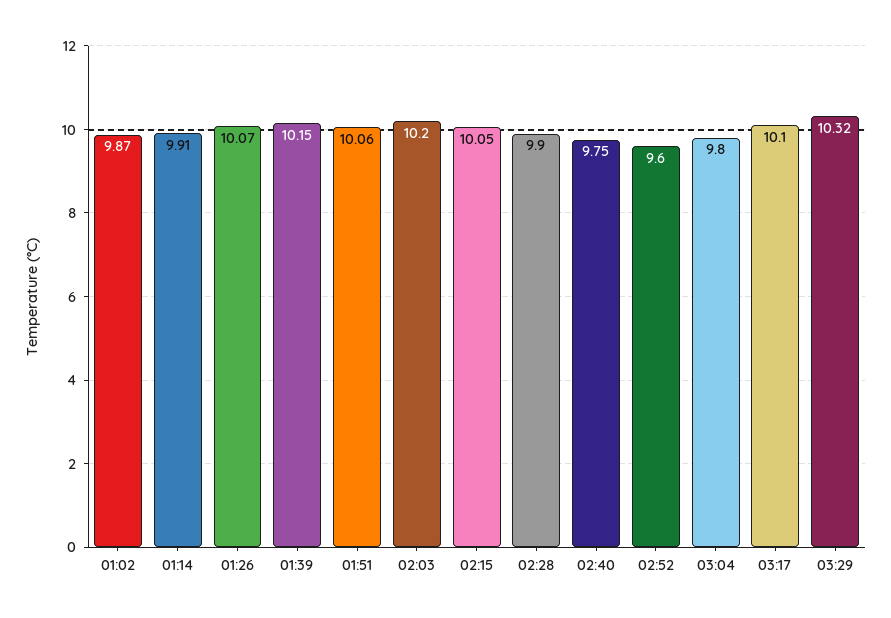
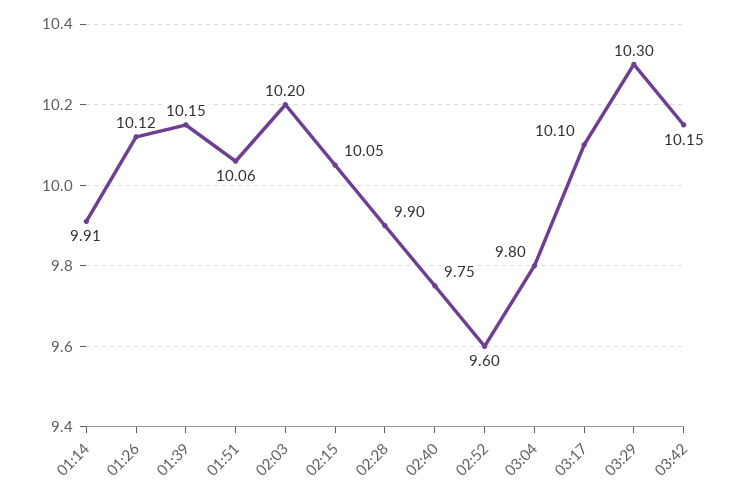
01:02: 9.87 -> none
01:26: 10.07 -> 10.12
03:29: 10.32 -> 10.3
03:42: none -> 10.15

